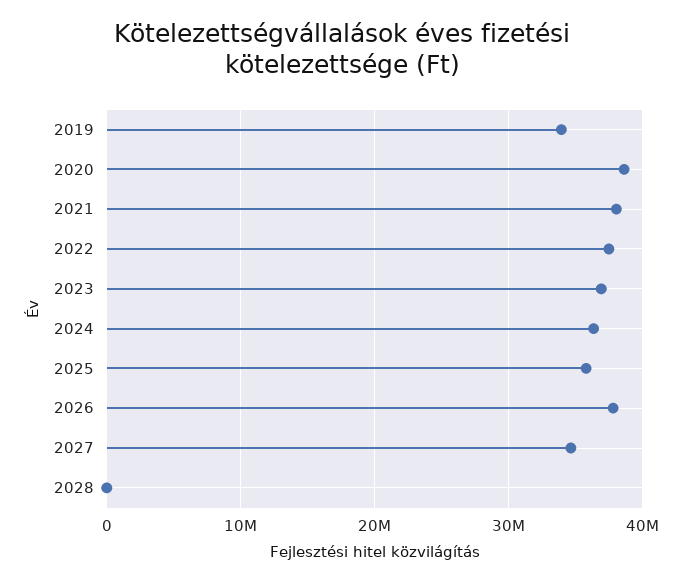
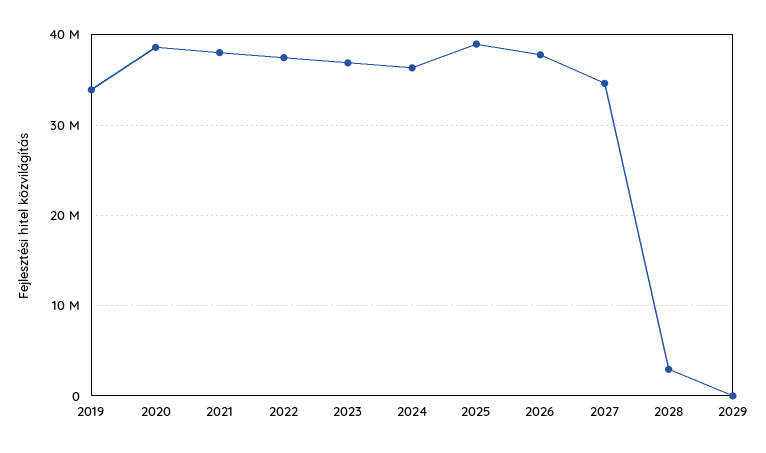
2025: 36000000 -> 39000000
2028: 0 -> 3000000
2029: none -> 0

